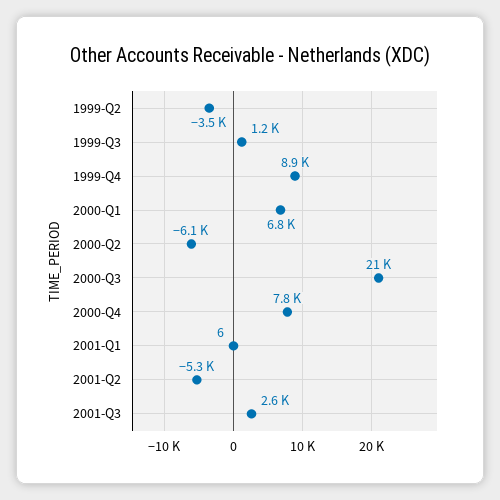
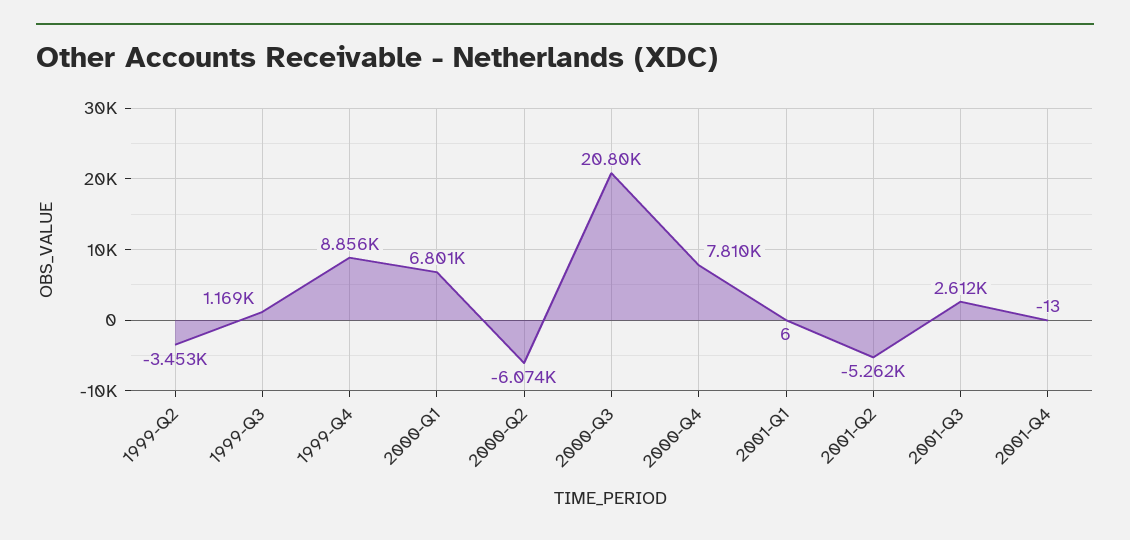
2001-Q4: none -> -13

